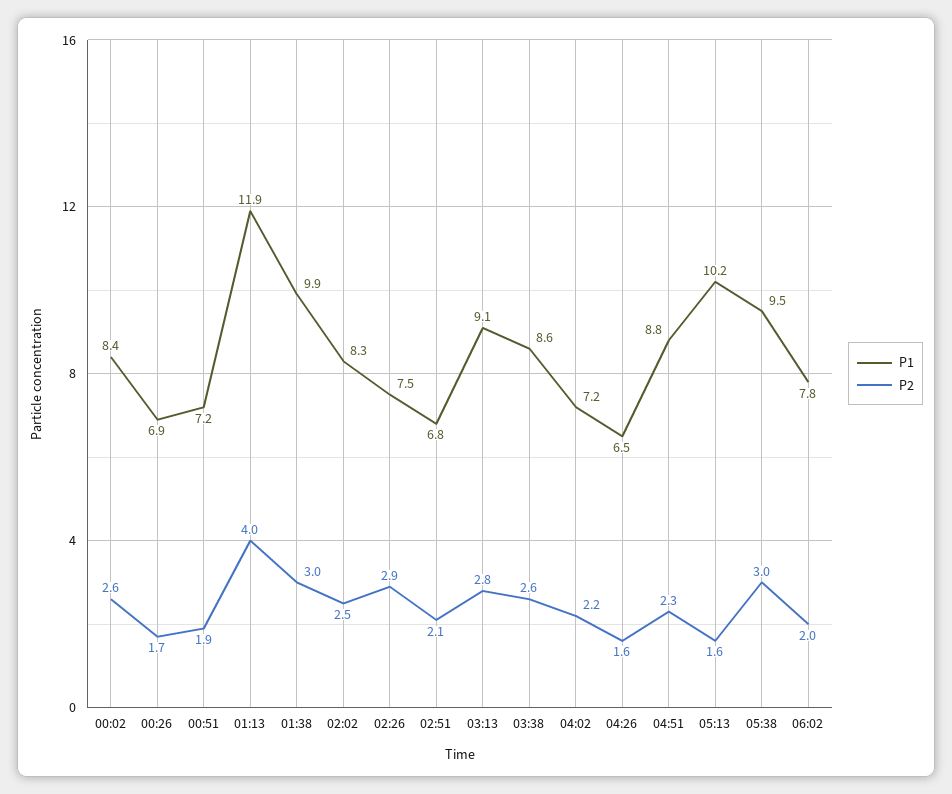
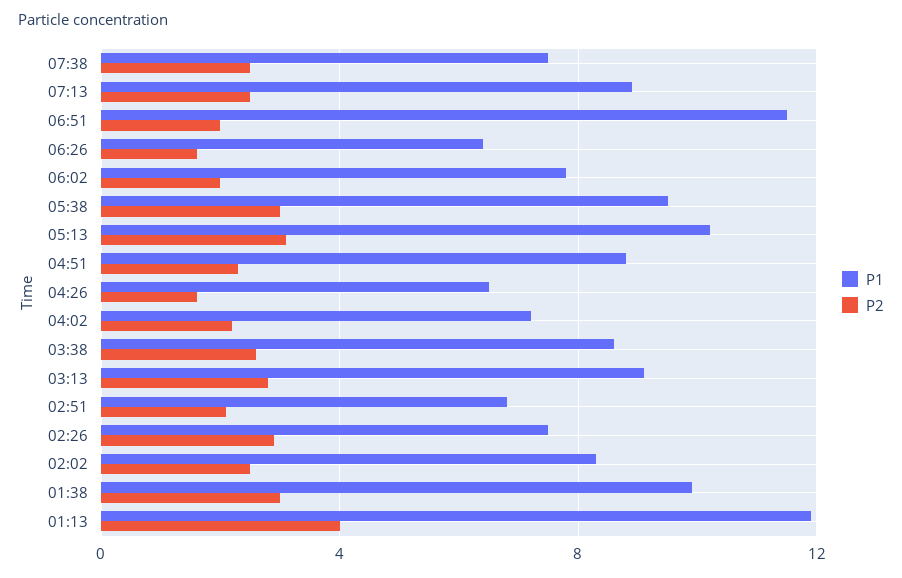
P1, 00:02: 8.4 -> none
P2, 00:02: 2.6 -> none
P1, 00:26: 6.9 -> none
P2, 00:26: 1.7 -> none
P1, 00:51: 7.2 -> none
P2, 00:51: 1.9 -> none
P2, 05:13: 1.6 -> 3
P1, 07:38: none -> 7.5
P2, 07:38: none -> 2.5
P1, 07:13: none -> 9
P2, 07:13: none -> 2.5
P1, 06:51: none -> 11.5
P2, 06:51: none -> 2
P1, 06:26: none -> 6.5
P2, 06:26: none -> 1.5

